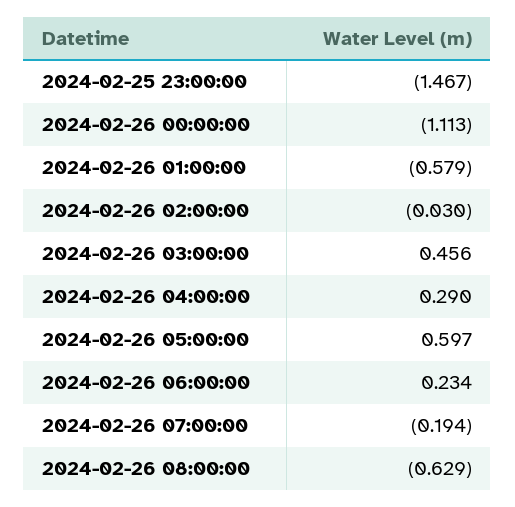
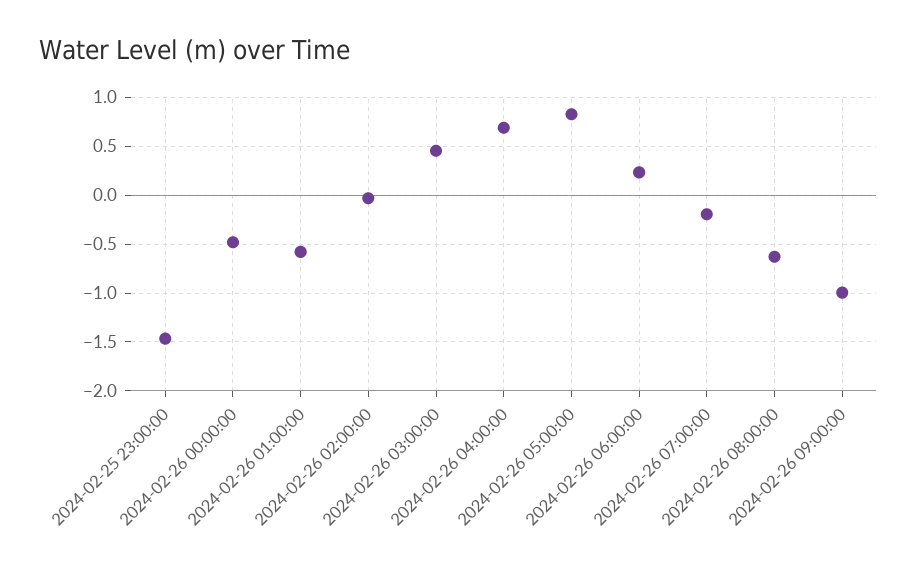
2024-02-26 00:00:00: -1.113 -> -0.5
2024-02-26 04:00:00: 0.29 -> 0.7
2024-02-26 05:00:00: 0.597 -> 0.8
2024-02-26 09:00:00: none -> -1

